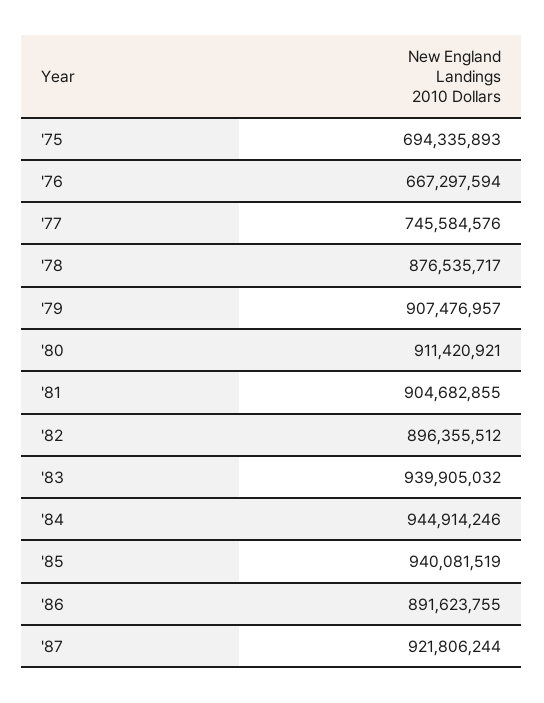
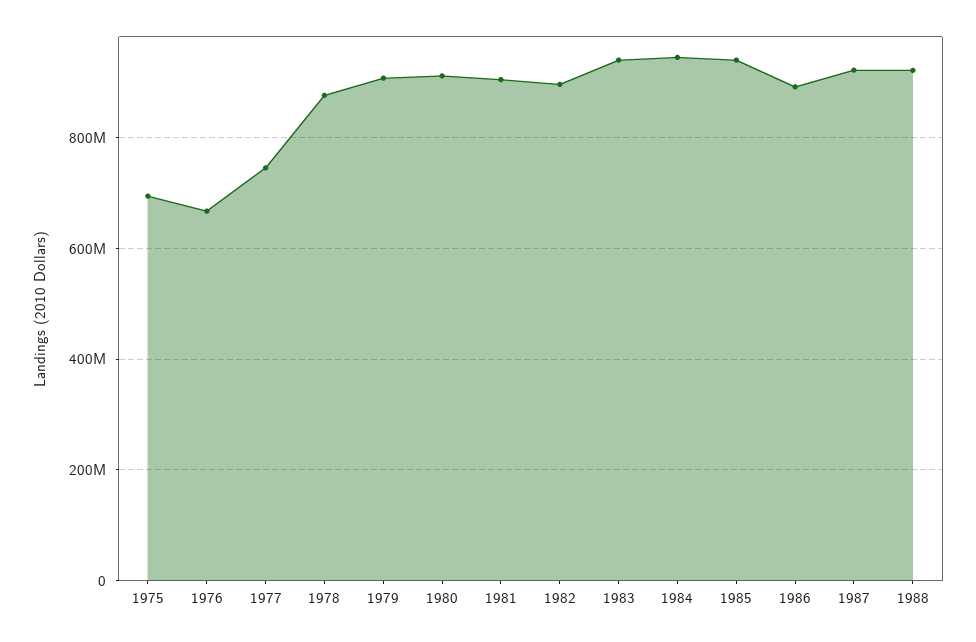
1988: none -> 920000000

